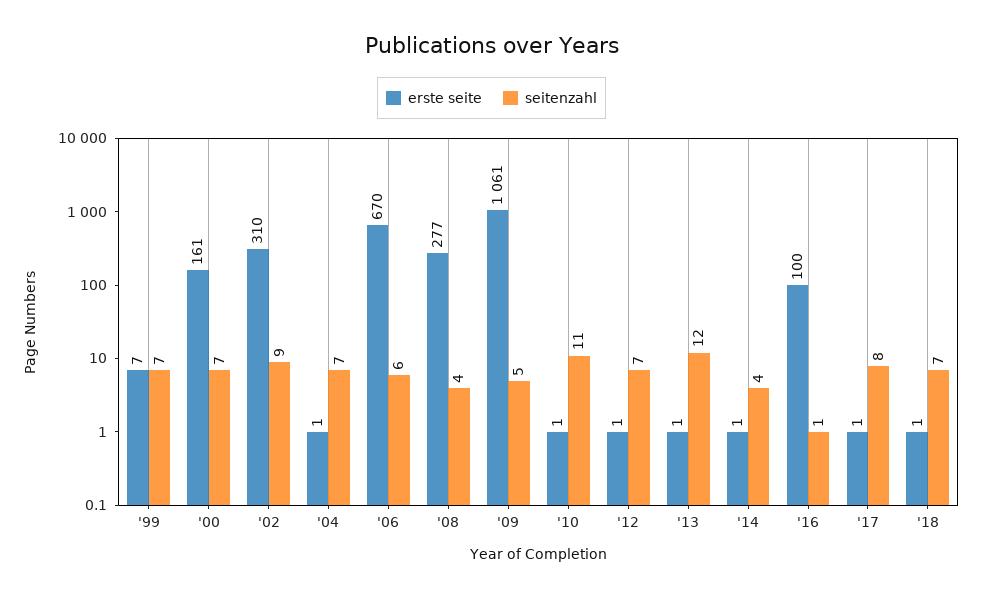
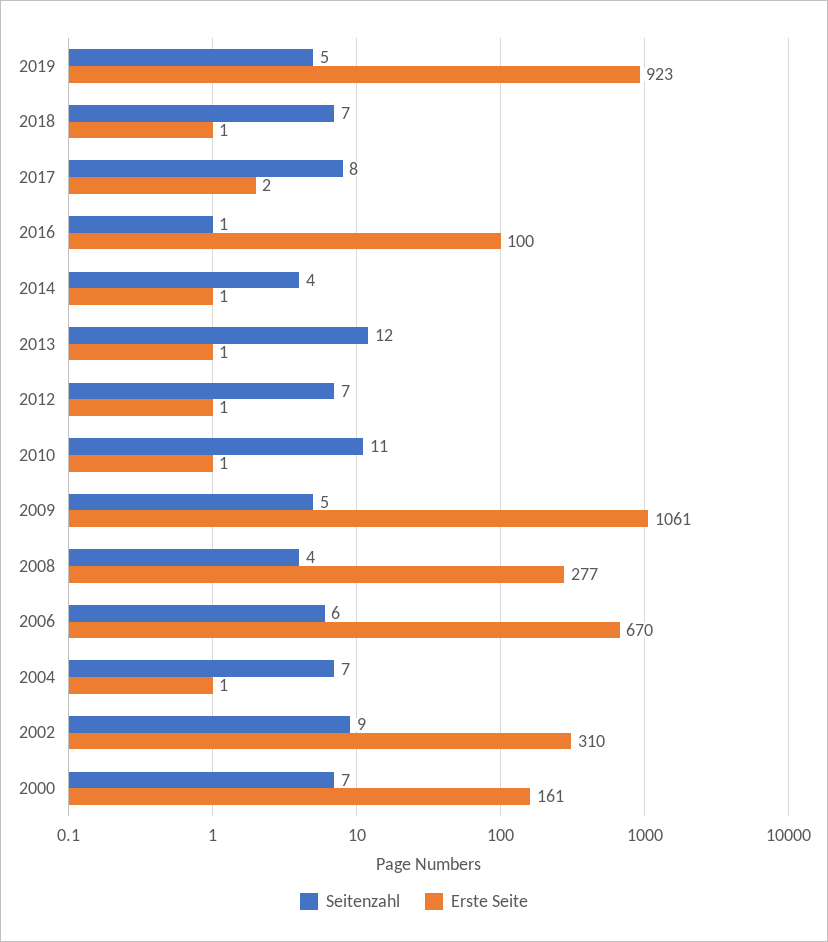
erste seite, '99: 7 -> none
seitenzahl, '99: 7 -> none
erste seite, '17: 1 -> 2
seitenzahl, 2019: none -> 5
erste seite, 2019: none -> 923

